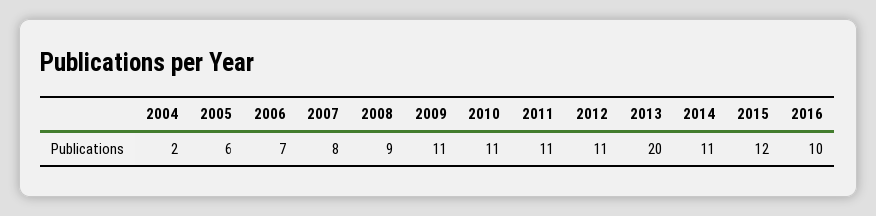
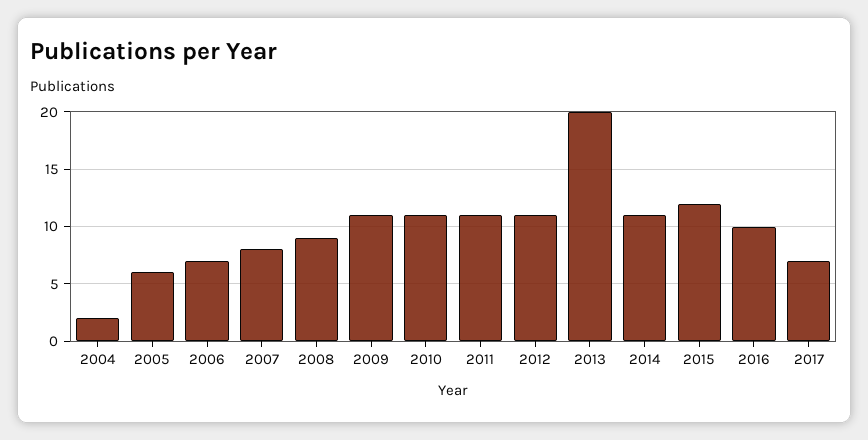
2017: none -> 7

